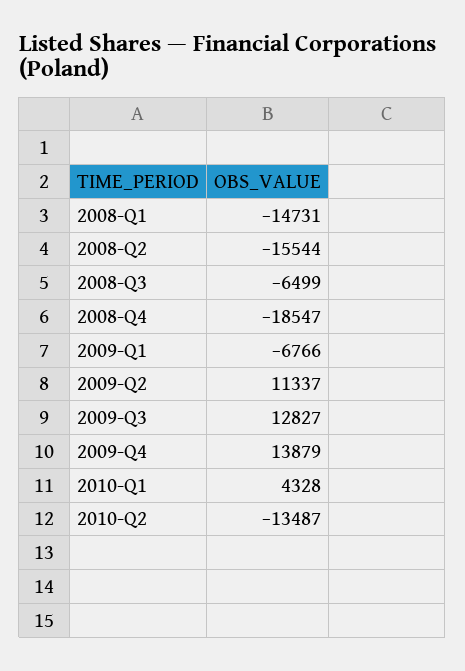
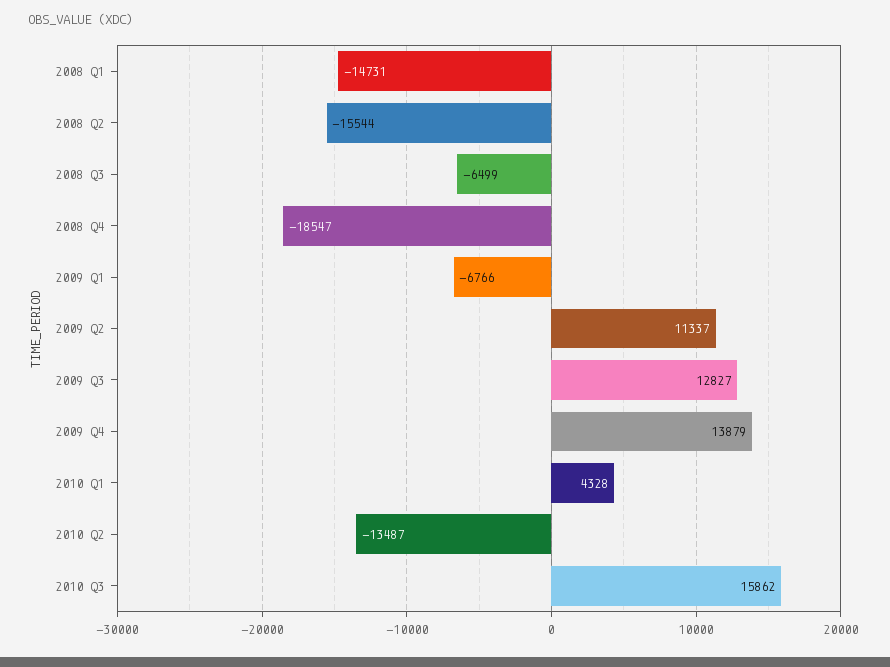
2010 Q3: none -> 15862

